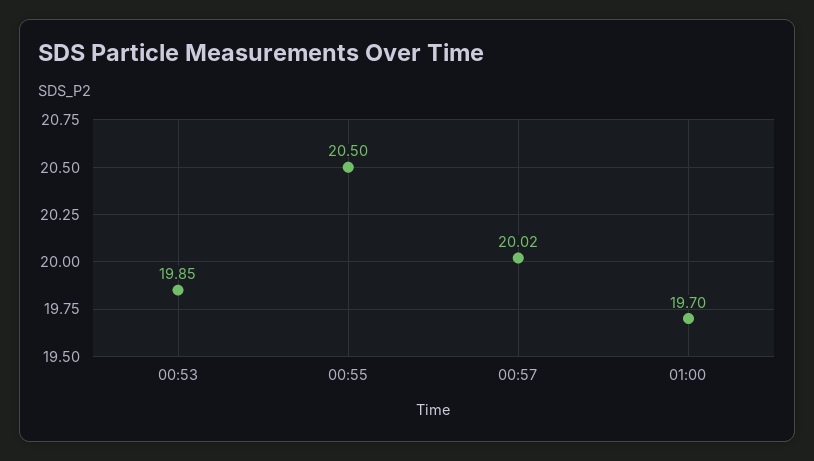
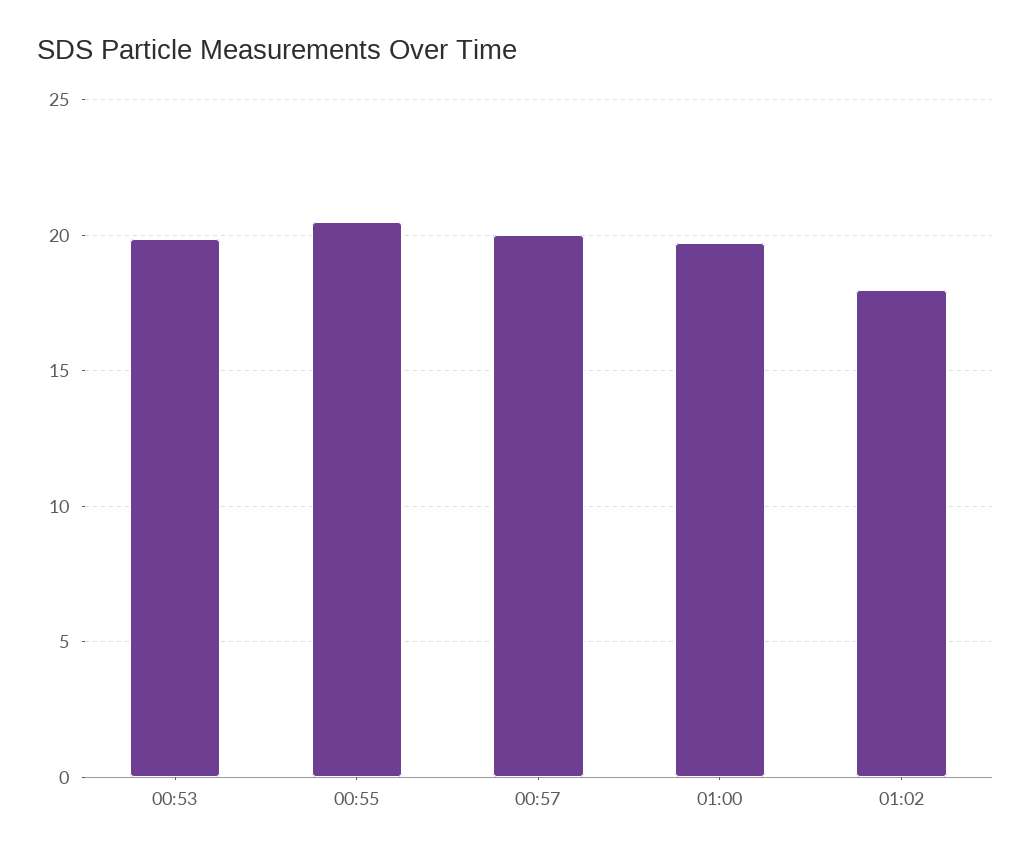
01:02: none -> 18

